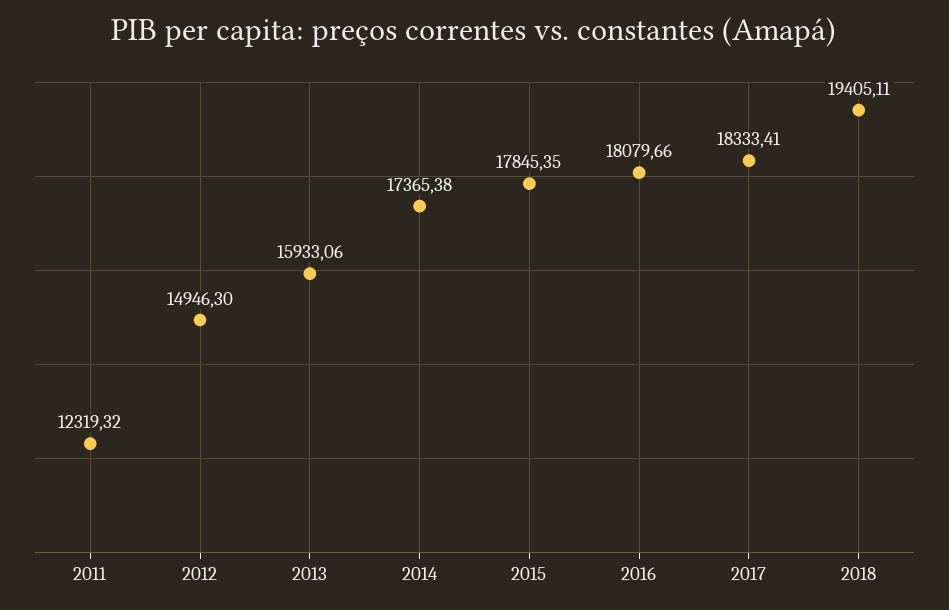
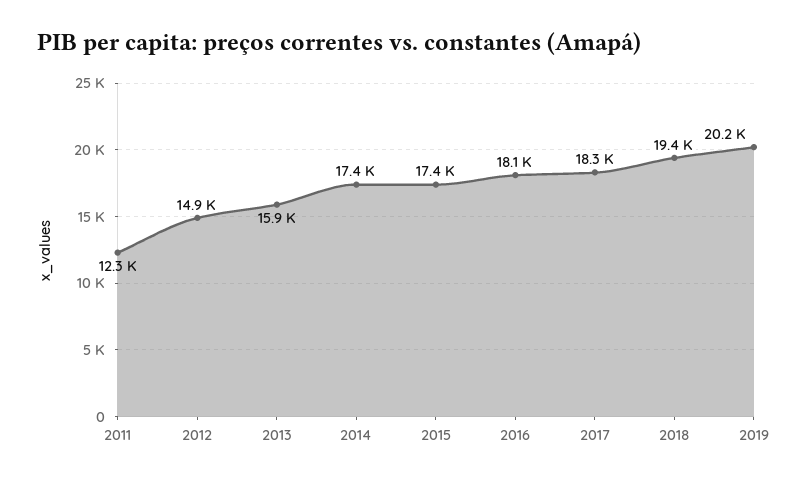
2015: 17845.35 -> 17400
2019: none -> 20200

